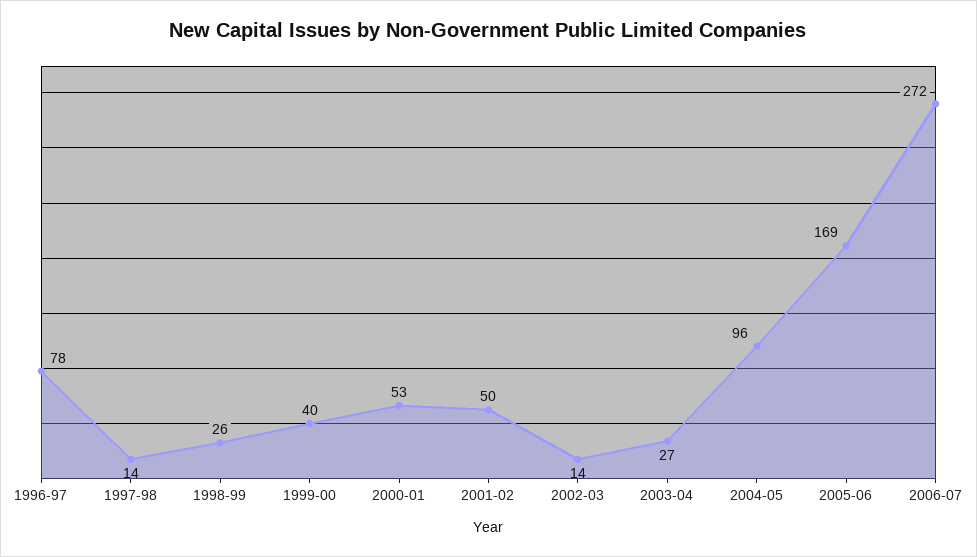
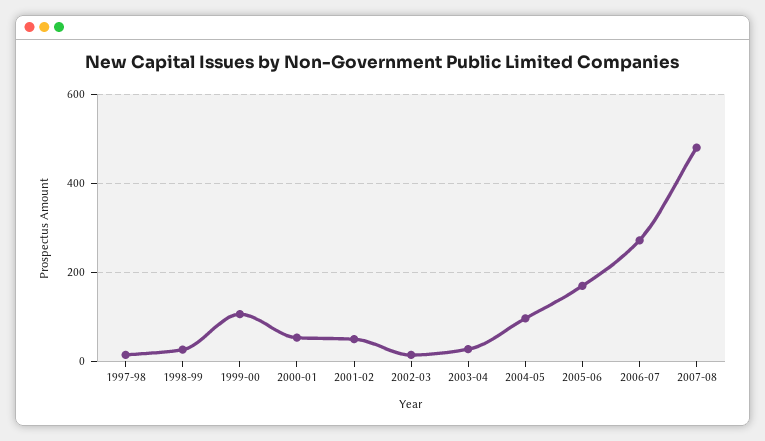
1996-97: 78 -> none
1999-00: 40 -> 100
2007-08: none -> 480

